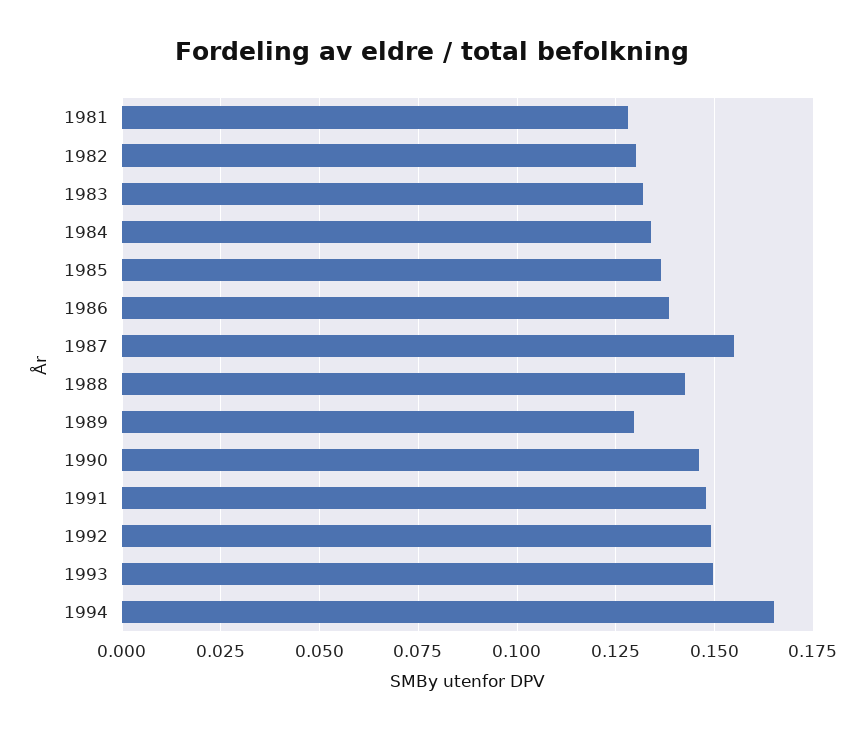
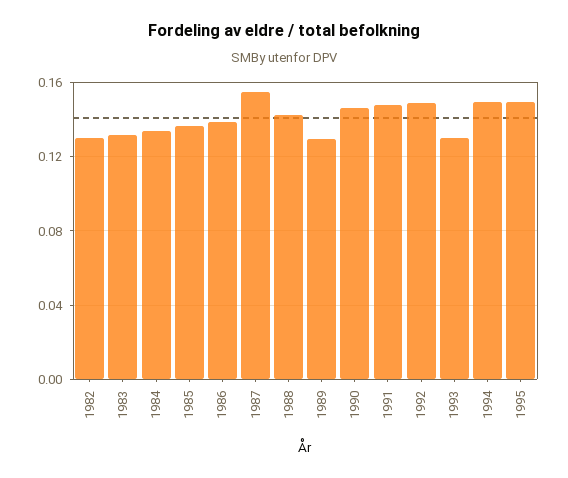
1981: 0.1275 -> none
1993: 0.15 -> 0.13
1994: 0.165 -> 0.15
1995: none -> 0.15

